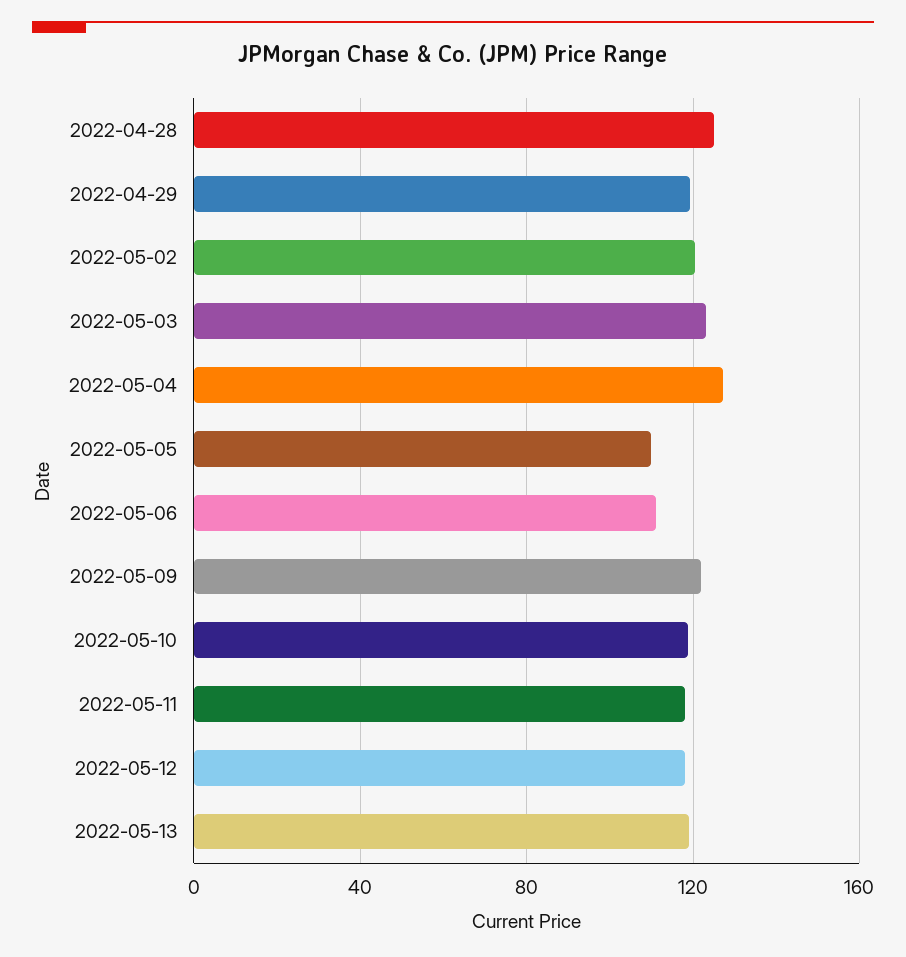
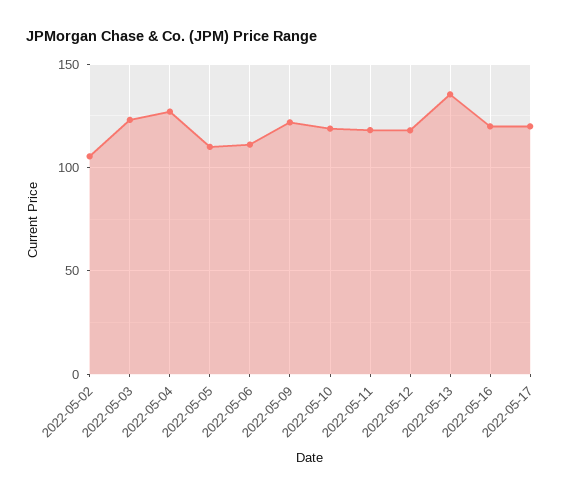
2022-04-28: 125 -> none
2022-04-29: 120 -> none
2022-05-02: 120 -> 105
2022-05-13: 120 -> 135
2022-05-16: none -> 120
2022-05-17: none -> 120

